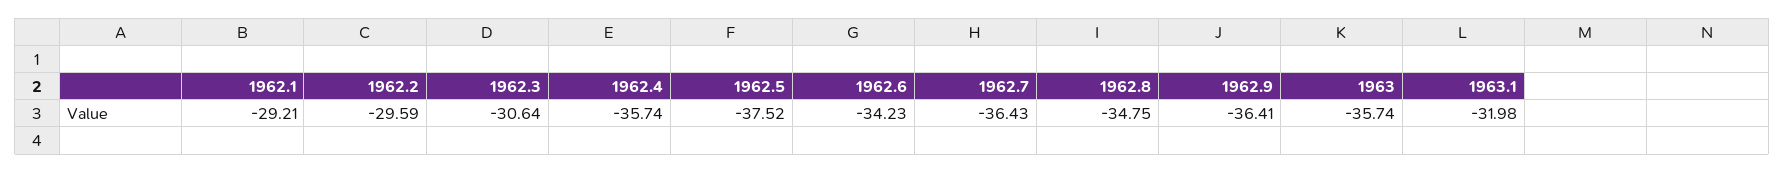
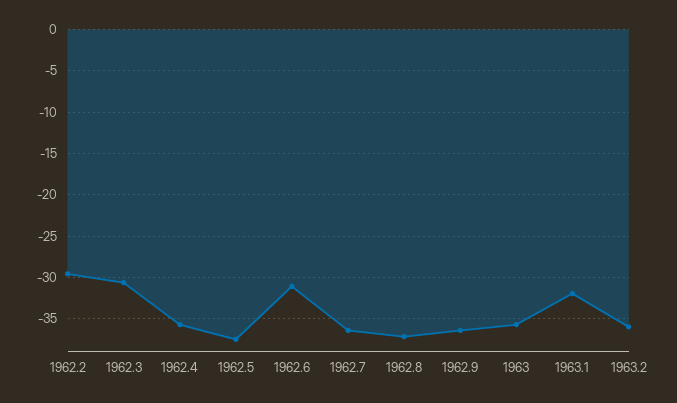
1962.1: -29.21 -> none
1962.6: -34.23 -> -31
1962.8: -34.75 -> -37
1963.2: none -> -36

